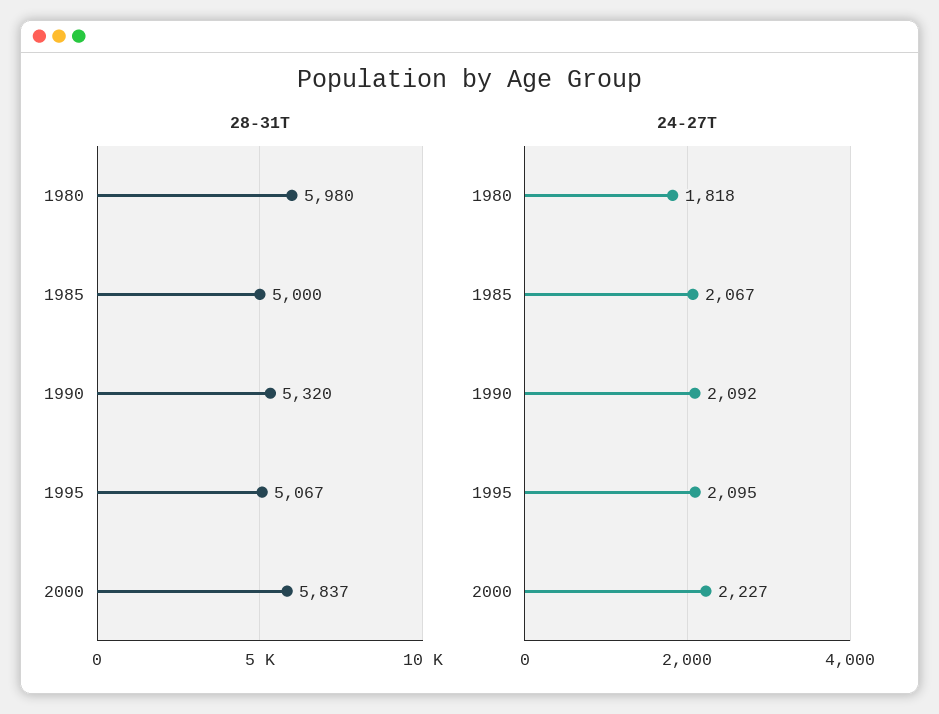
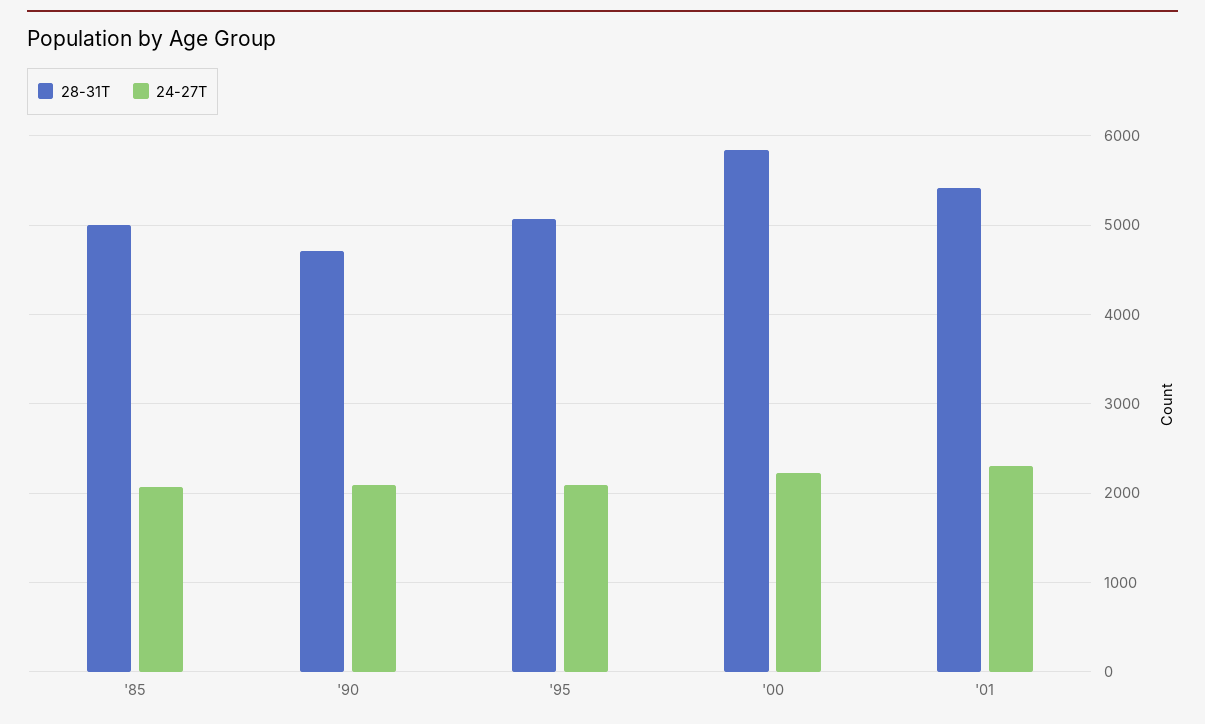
28-31T, 1980: 5980 -> none
28-31T, 1990: 5320 -> 4700
24-27T, 1980: 1818 -> none
28-31T, '01: none -> 5400
24-27T, '01: none -> 2300

